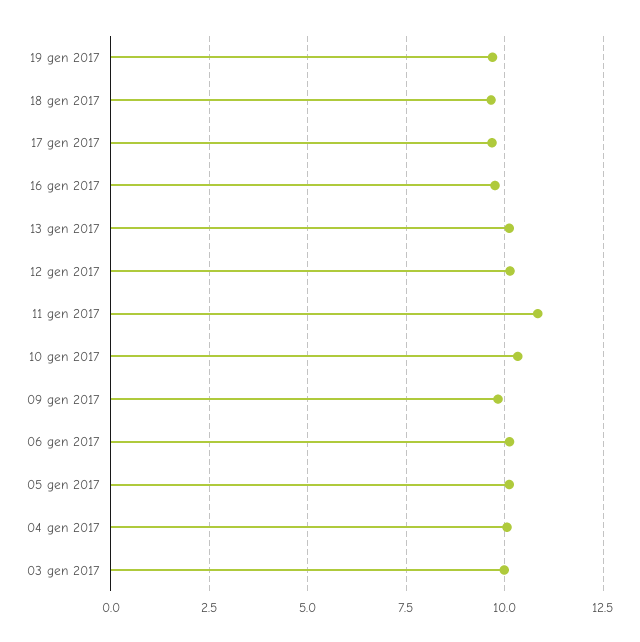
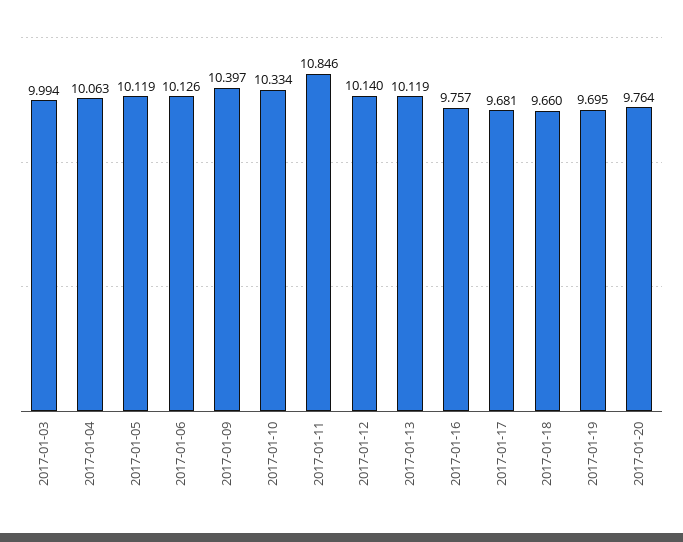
09 gen 2017: 9.75 -> 10.397
2017-01-20: none -> 9.764

